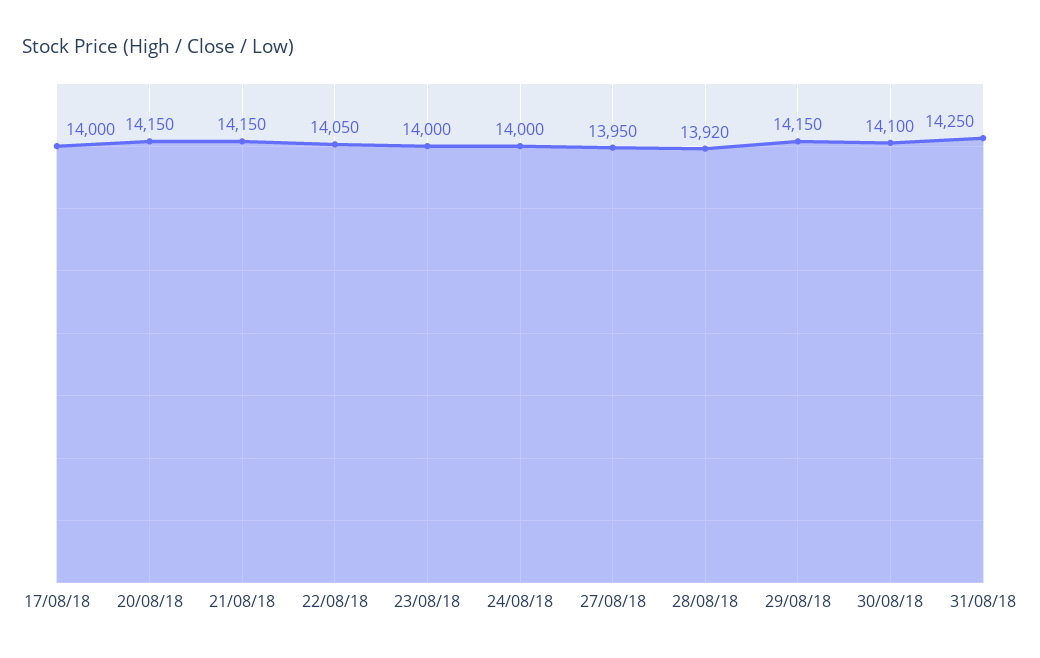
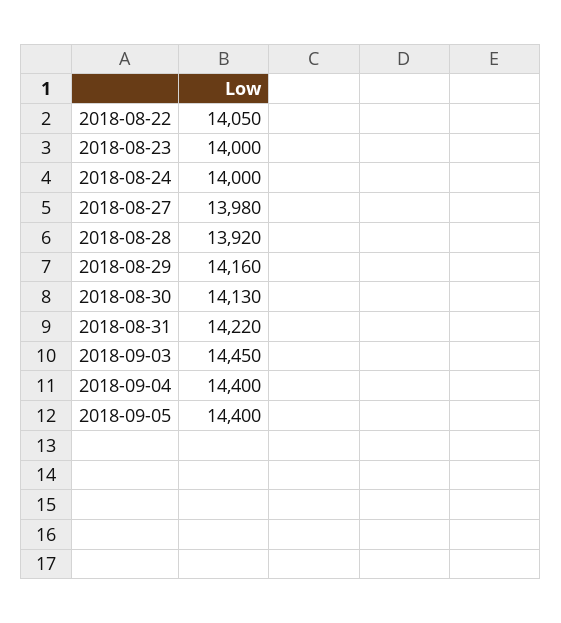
17/08/18: 14000 -> none
20/08/18: 14150 -> none
21/08/18: 14150 -> none
27/08/18: 13950 -> 13980
29/08/18: 14150 -> 14160
30/08/18: 14100 -> 14130
31/08/18: 14250 -> 14220
2018-09-03: none -> 14450
2018-09-04: none -> 14400
2018-09-05: none -> 14400

